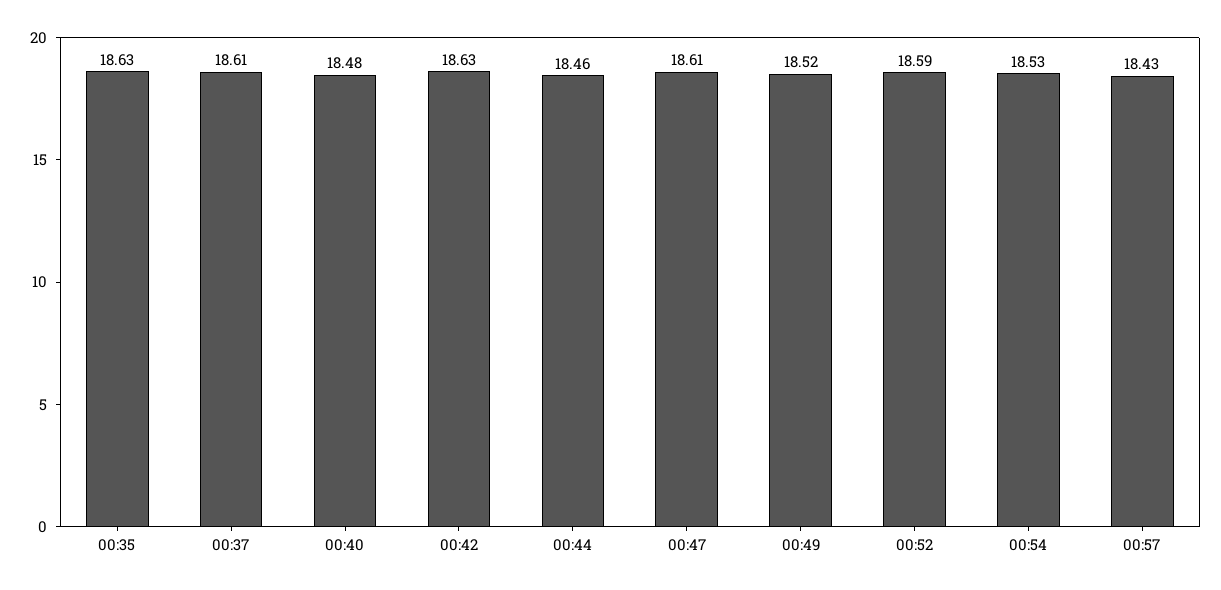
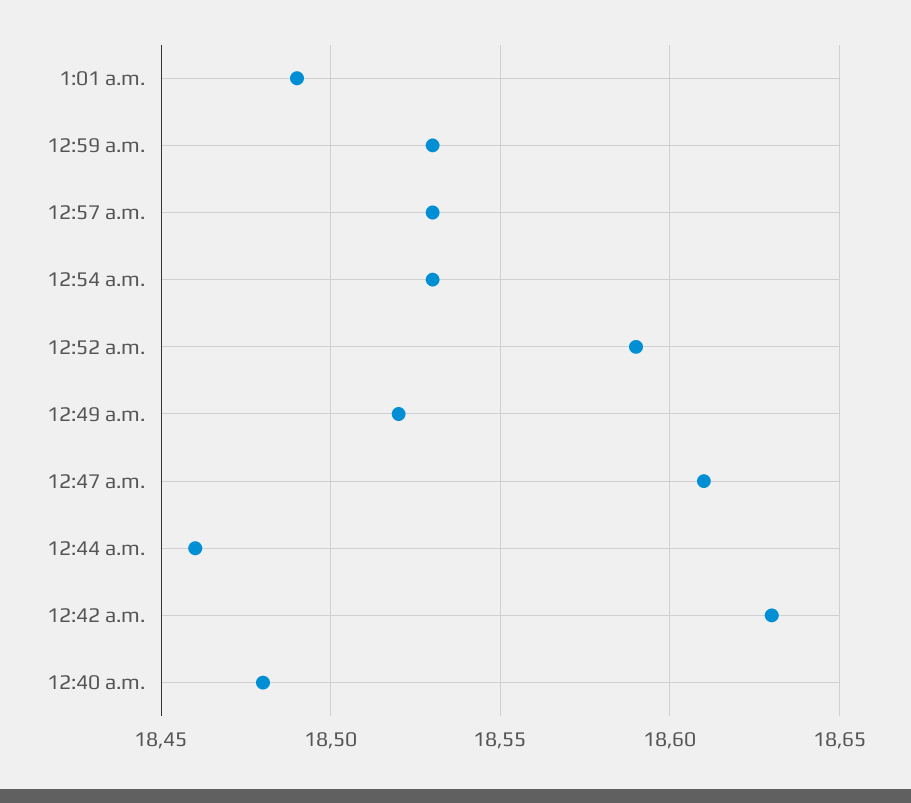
00:35: 18.63 -> none
00:37: 18.61 -> none
00:57: 18.43 -> 18.53
1:01 a.m.: none -> 18.49
12:59 a.m.: none -> 18.53

